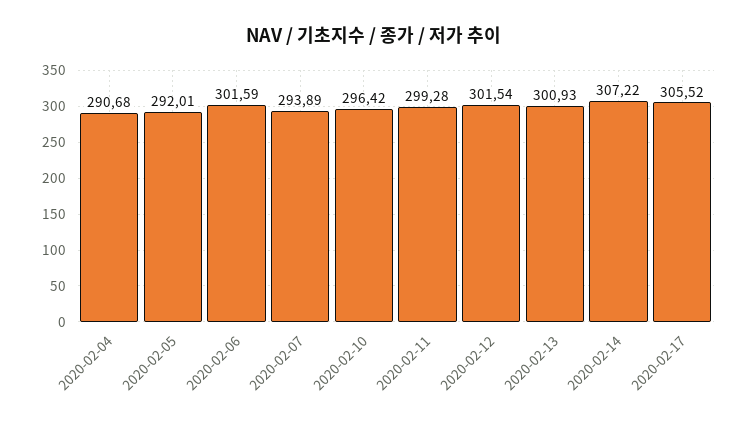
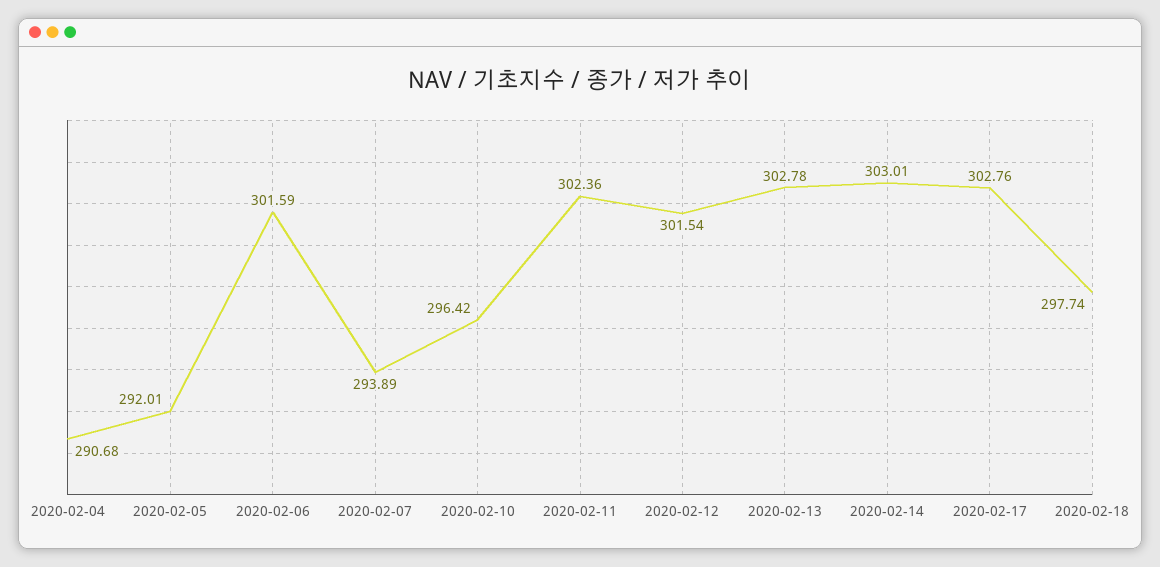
2020-02-11: 299.28 -> 302.36
2020-02-13: 300.93 -> 302.78
2020-02-14: 307.22 -> 303.01
2020-02-17: 305.52 -> 302.76
2020-02-18: none -> 297.74

